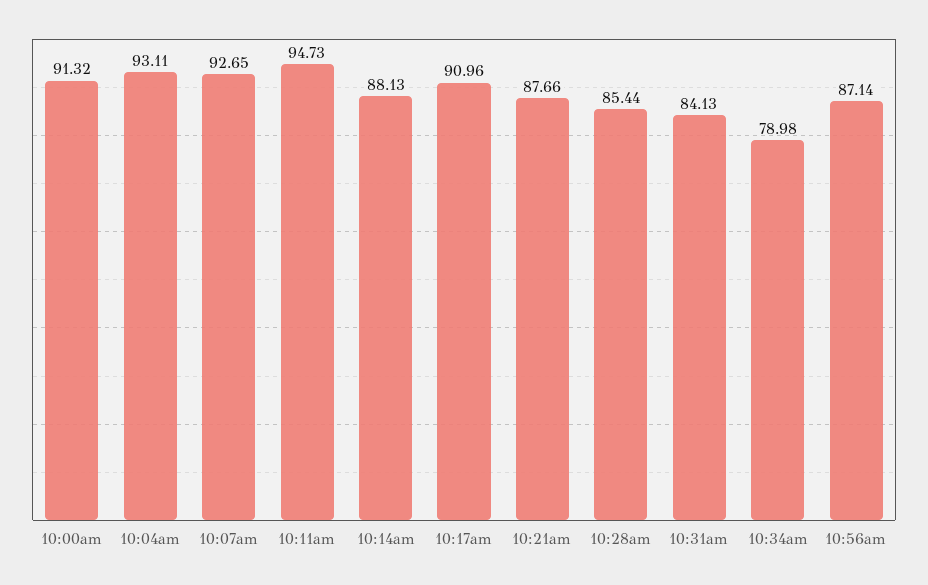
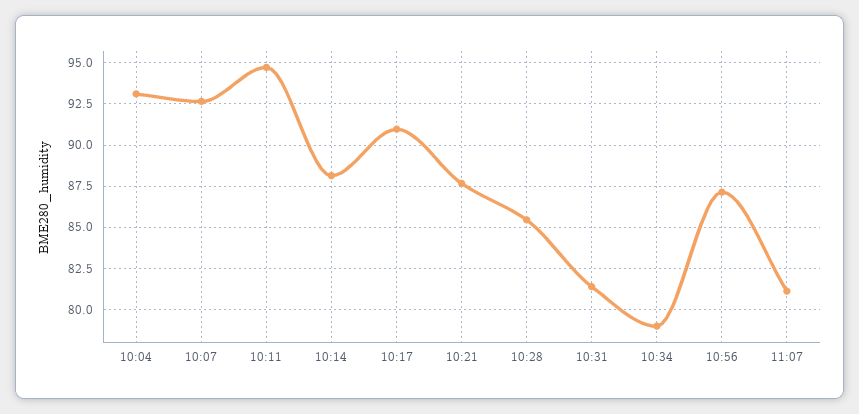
10:00am: 91.32 -> none
10:31am: 84.13 -> 81.5
11:07: none -> 81

